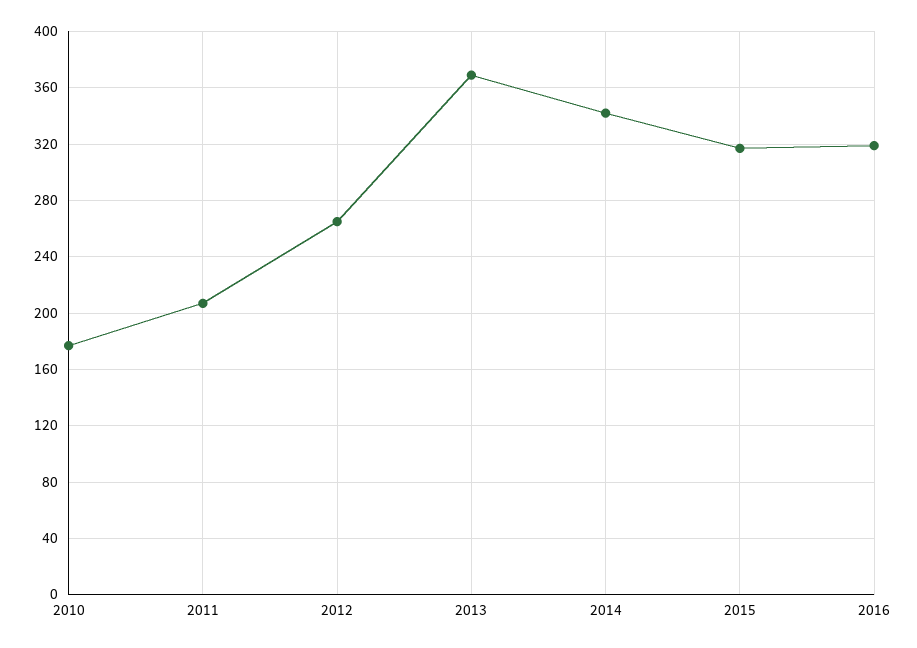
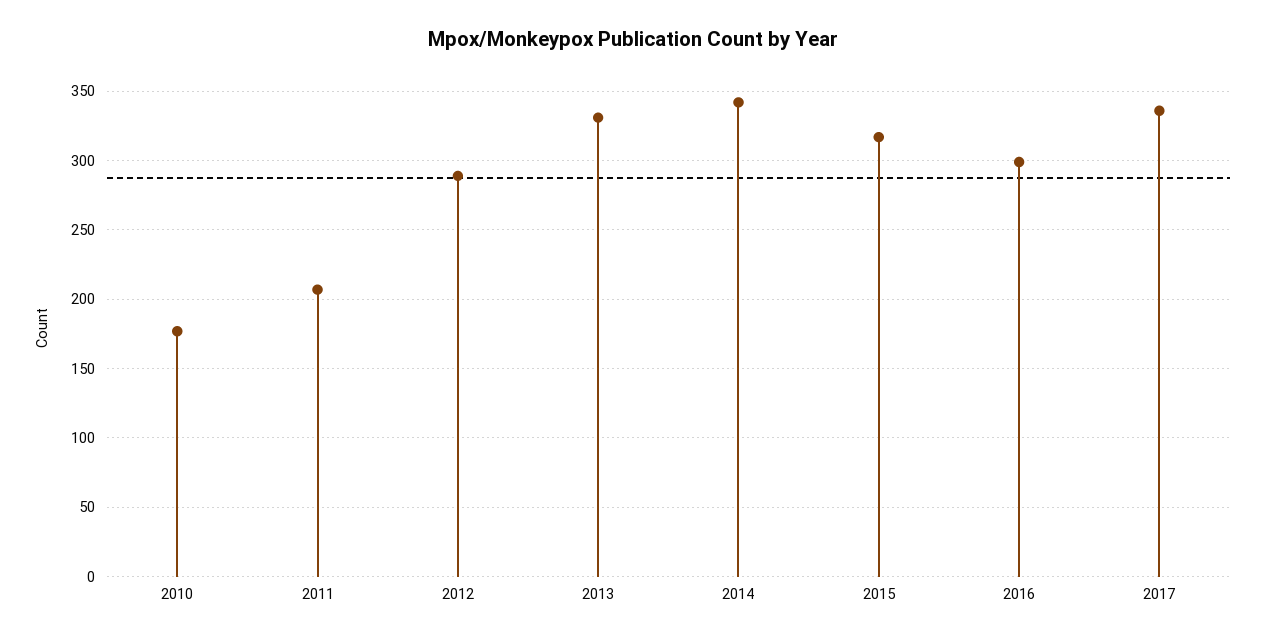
2012: 265 -> 290
2013: 370 -> 330
2016: 320 -> 300
2017: none -> 335

